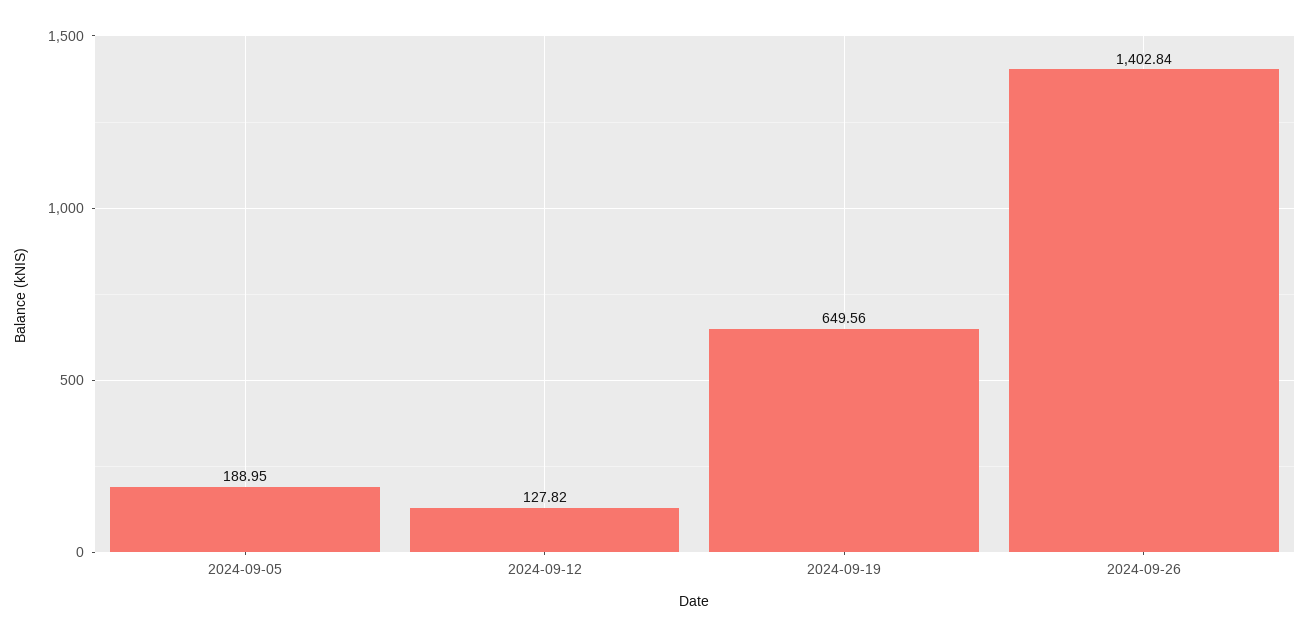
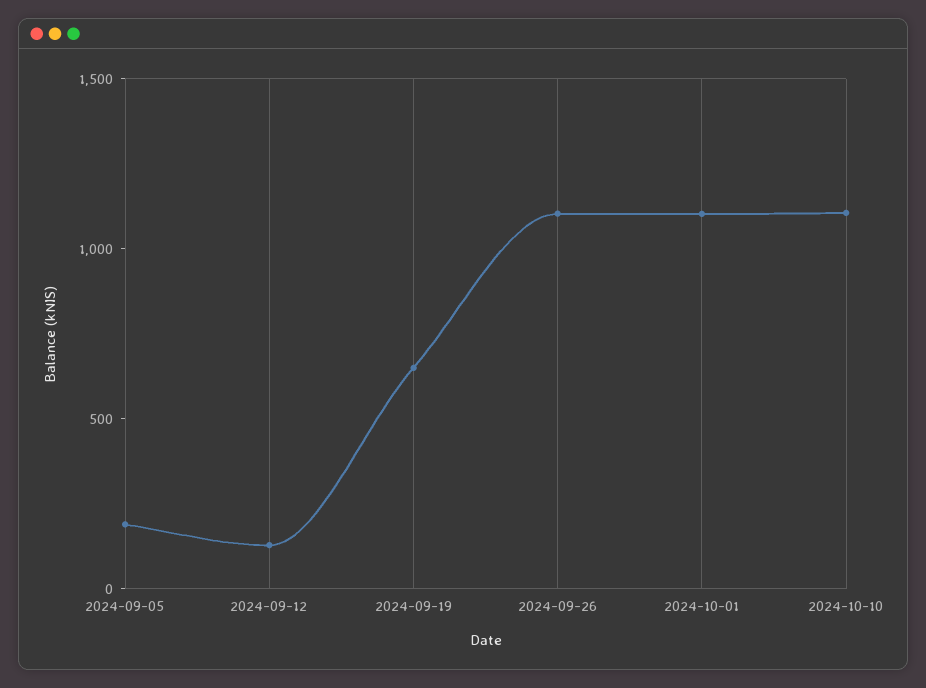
2024-09-26: 1402.84 -> 1100
2024-10-01: none -> 1100
2024-10-10: none -> 1100

